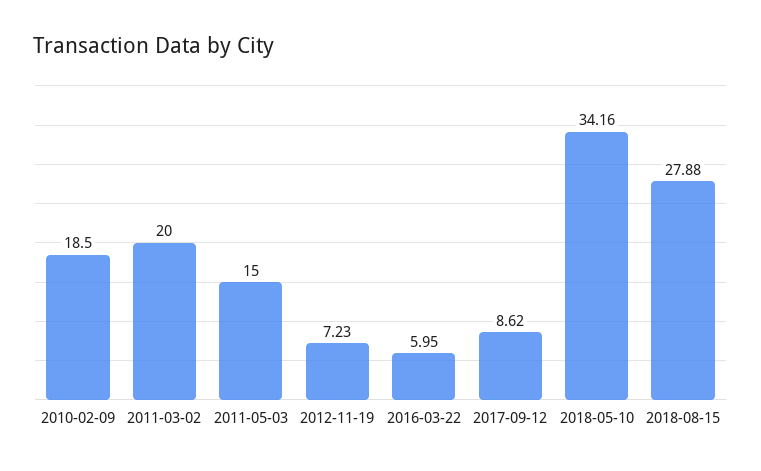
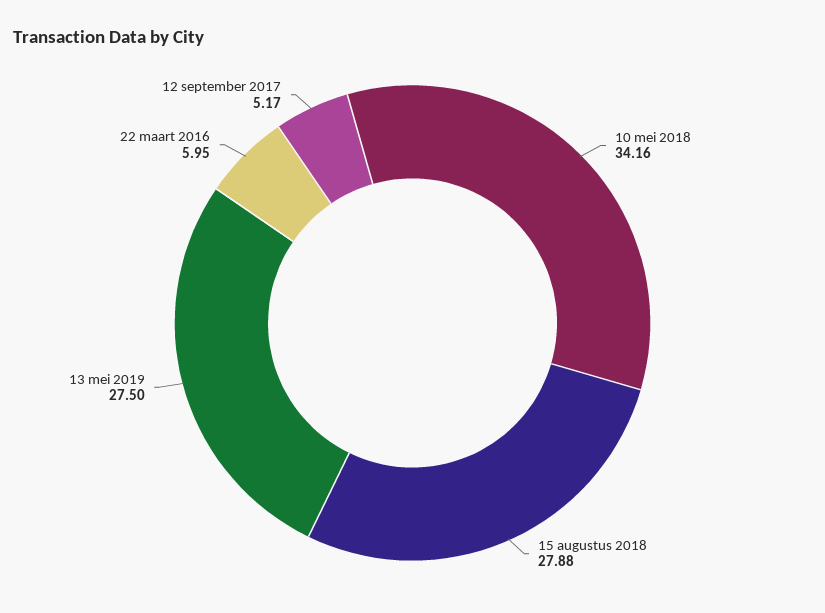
2010-02-09: 18.5 -> none
2011-03-02: 20 -> none
2011-05-03: 15 -> none
2012-11-19: 7.23 -> none
2017-09-12: 8.62 -> 5.17
13 mei 2019: none -> 27.5

